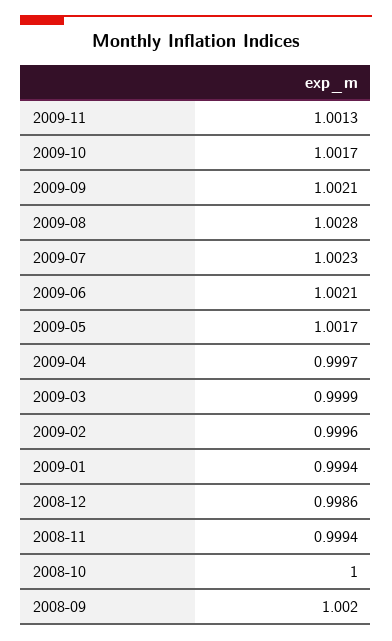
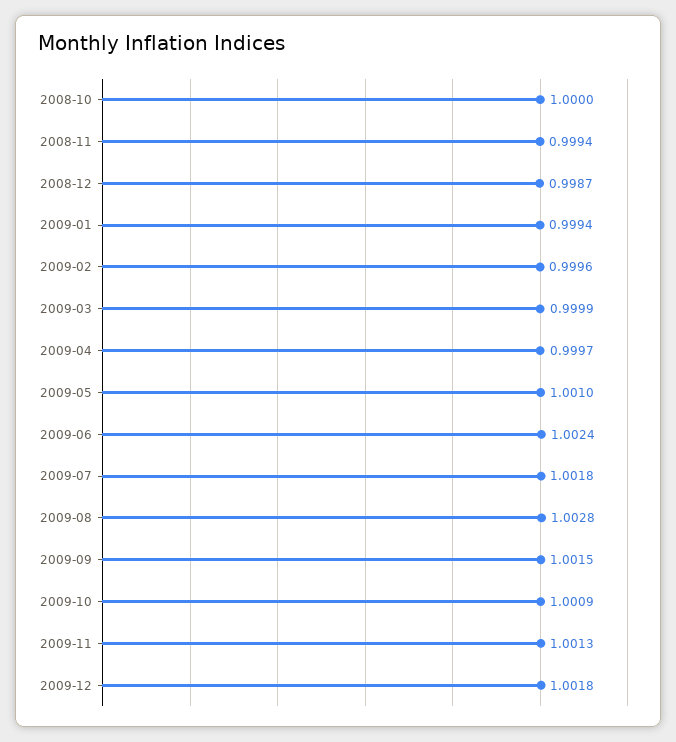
2009-10: 1.0017 -> 1.0009
2009-09: 1.0021 -> 1.0015
2009-07: 1.0023 -> 1.0018
2009-06: 1.0021 -> 1.0024
2009-05: 1.0017 -> 1.001
2008-12: 0.9986 -> 0.9987
2008-09: 1.002 -> none
2009-12: none -> 1.0018

